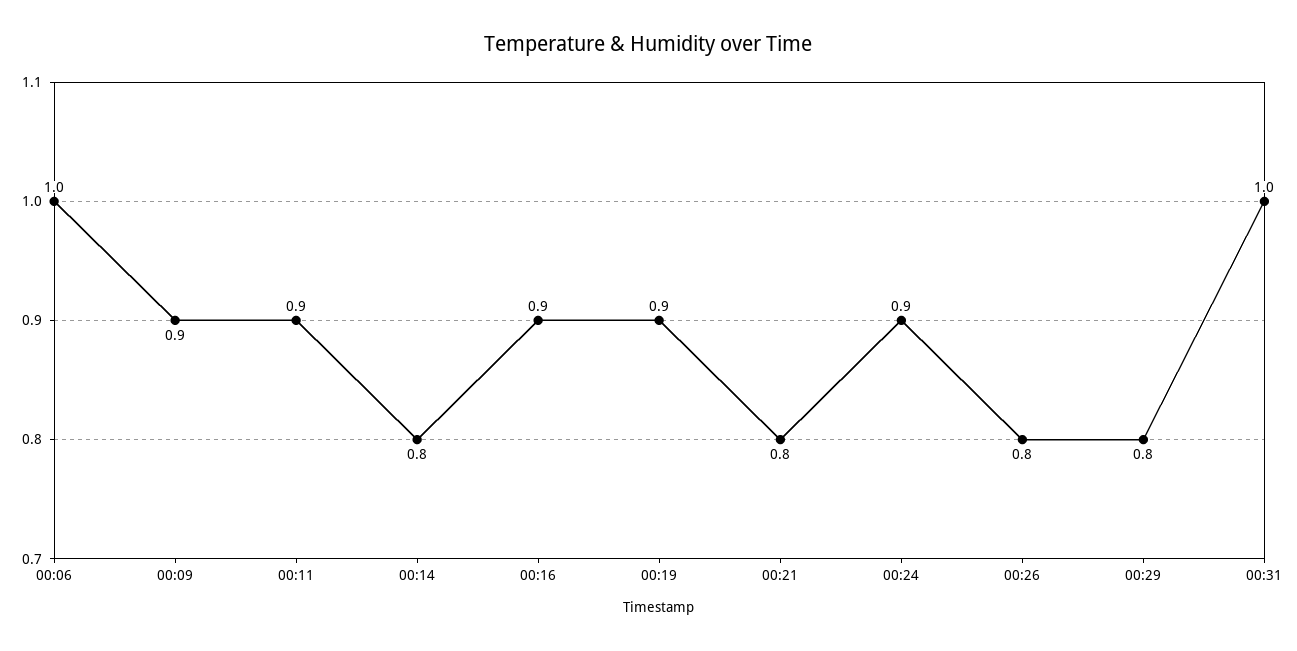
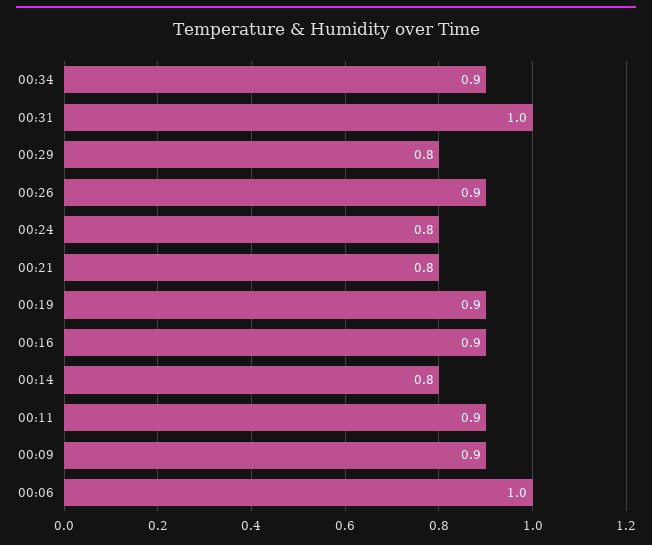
00:24: 0.9 -> 0.8
00:26: 0.8 -> 0.9
00:34: none -> 0.9

